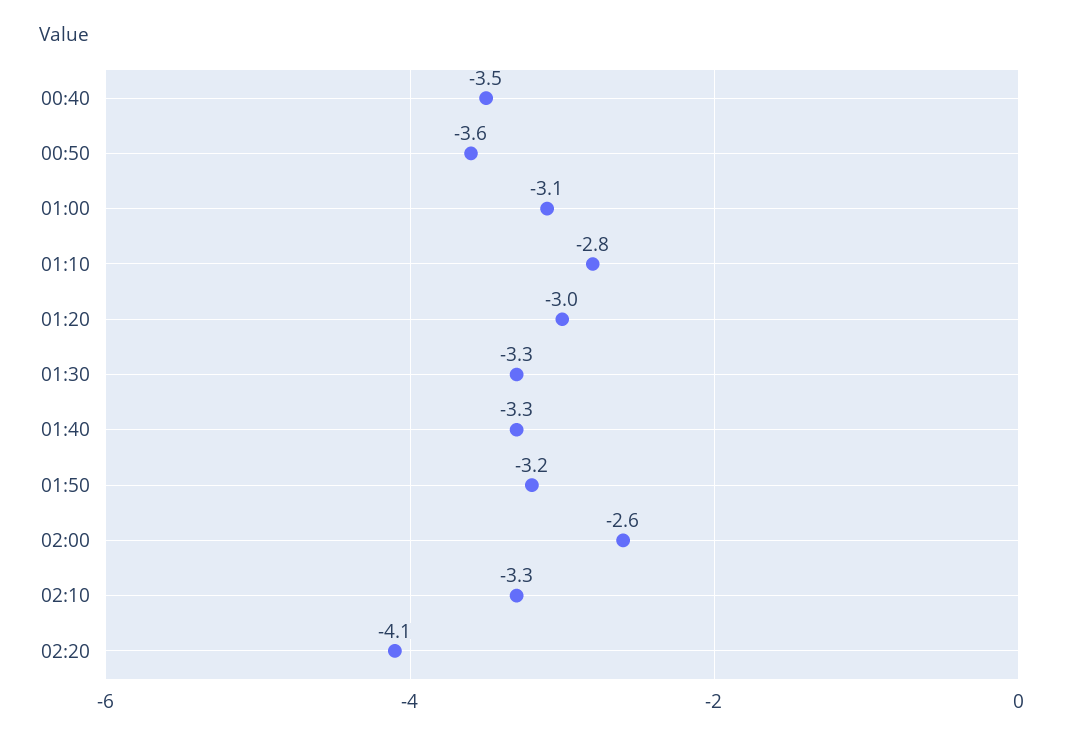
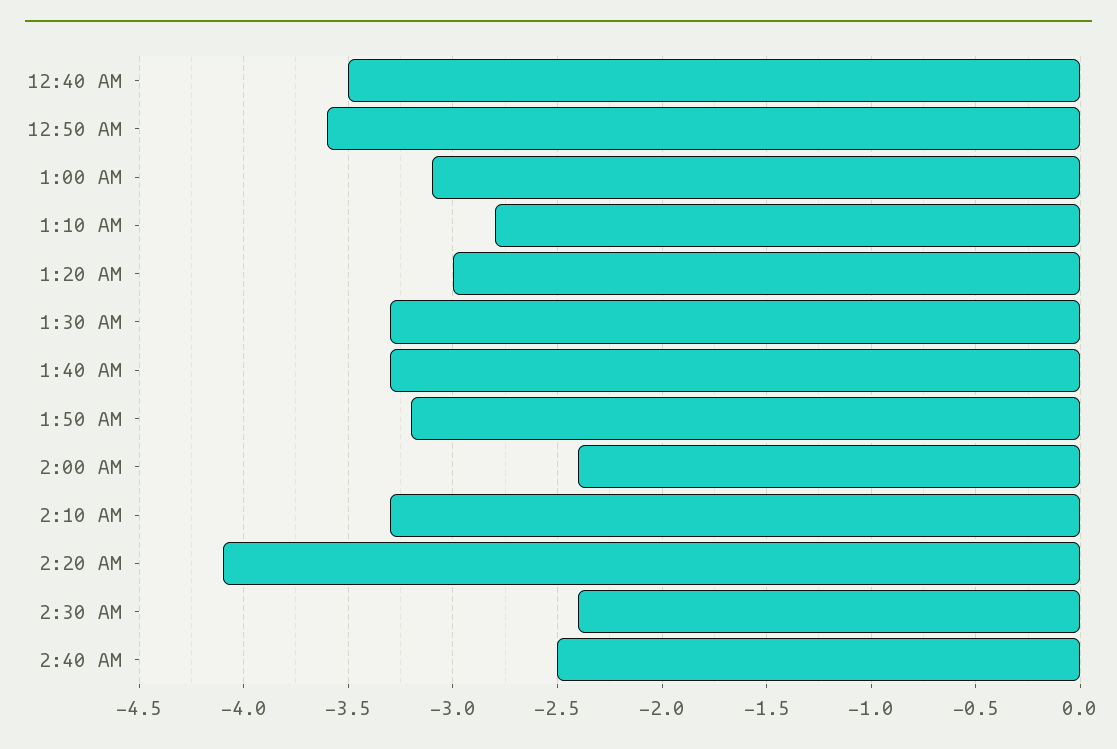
02:00: -2.6 -> -2.4
2:30 AM: none -> -2.4
2:40 AM: none -> -2.5

